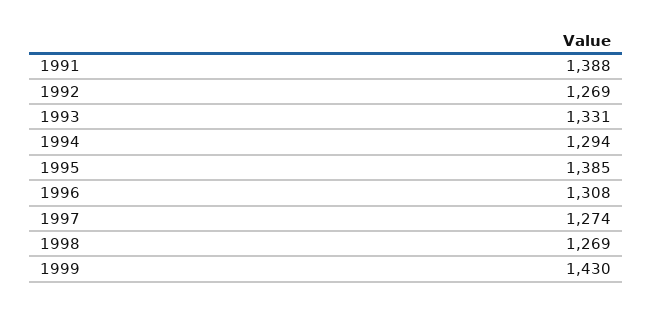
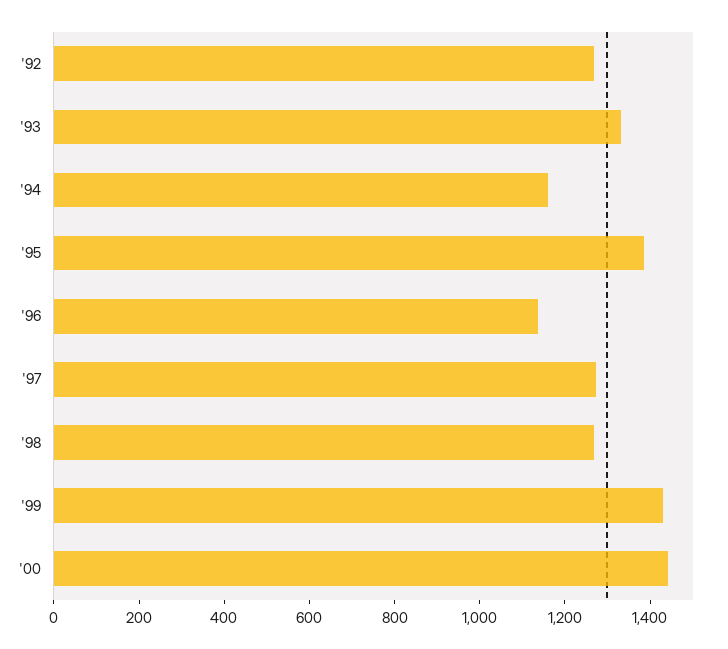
1991: 1388 -> none
1994: 1294 -> 1150
1996: 1308 -> 1150
'00: none -> 1450

